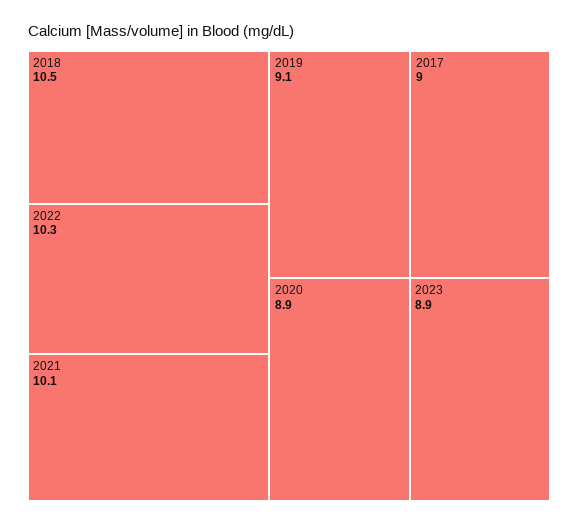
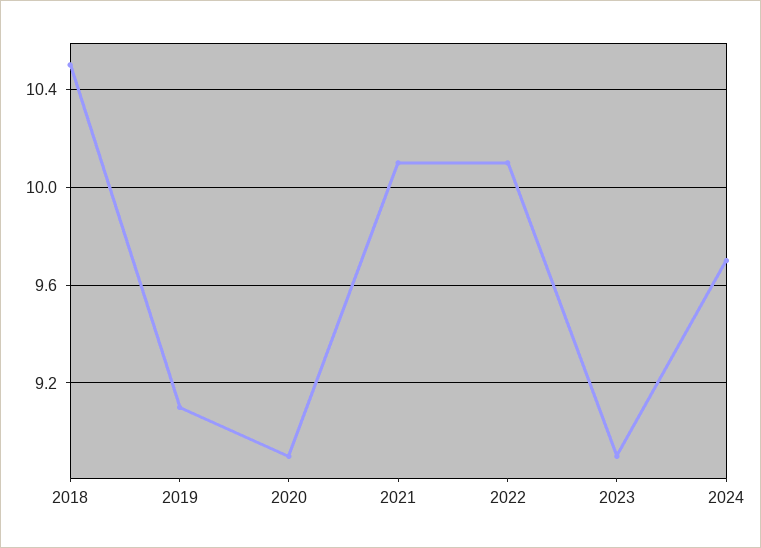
2022: 10.3 -> 10.1
2017: 9 -> none
2024: none -> 9.7

